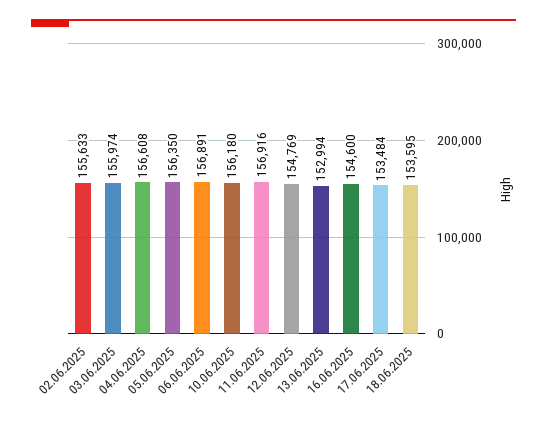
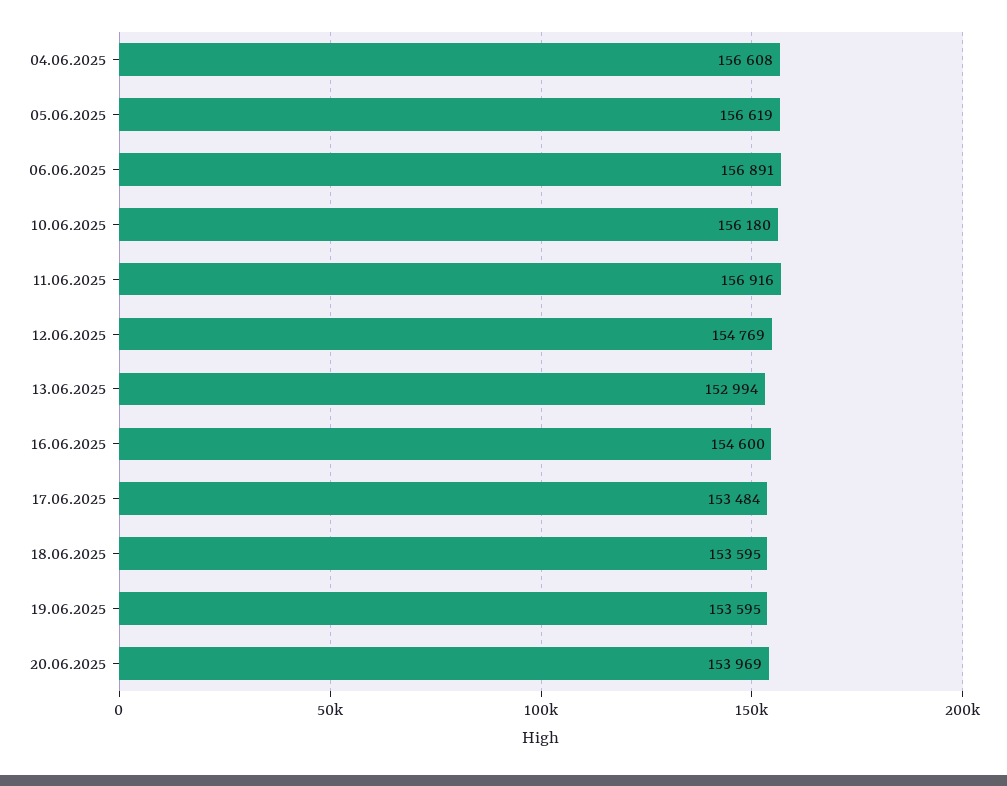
02.06.2025: 155633 -> none
03.06.2025: 155974 -> none
05.06.2025: 156350 -> 156619
19.06.2025: none -> 153595
20.06.2025: none -> 153969

